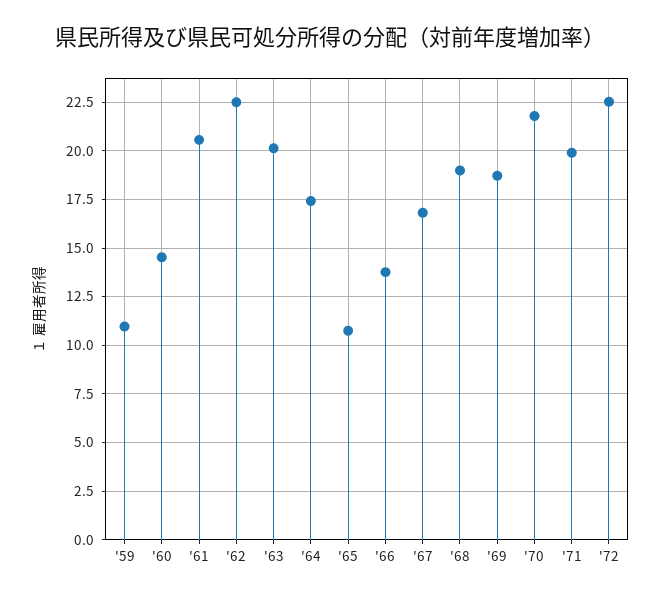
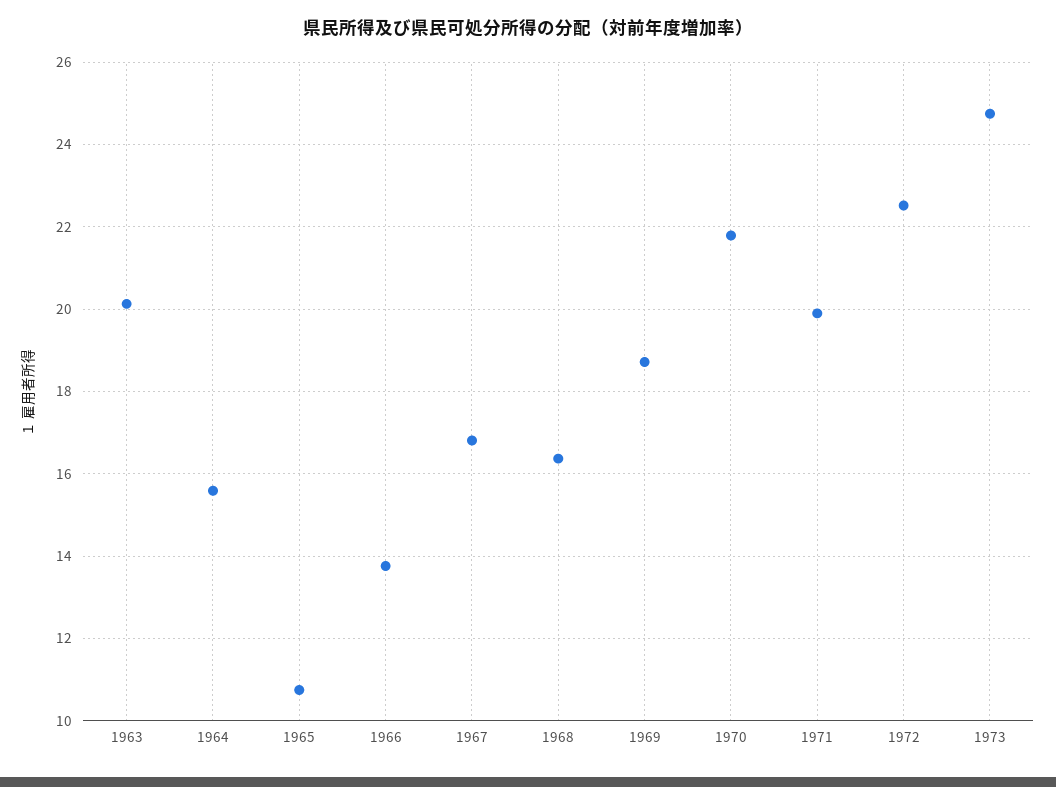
'59: 11 -> none
'60: 14.5 -> none
'61: 20.5 -> none
'62: 22.5 -> none
'64: 17.5 -> 15.6
'68: 19 -> 16.4
1973: none -> 24.8

